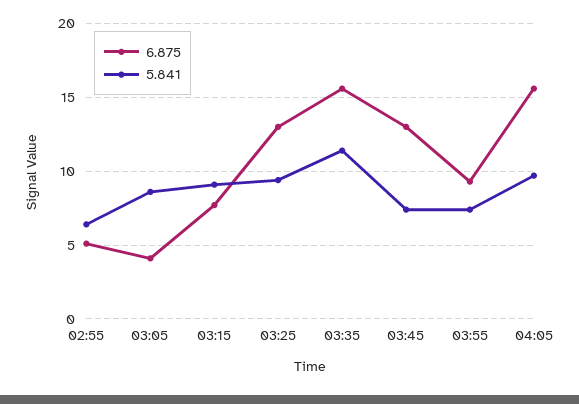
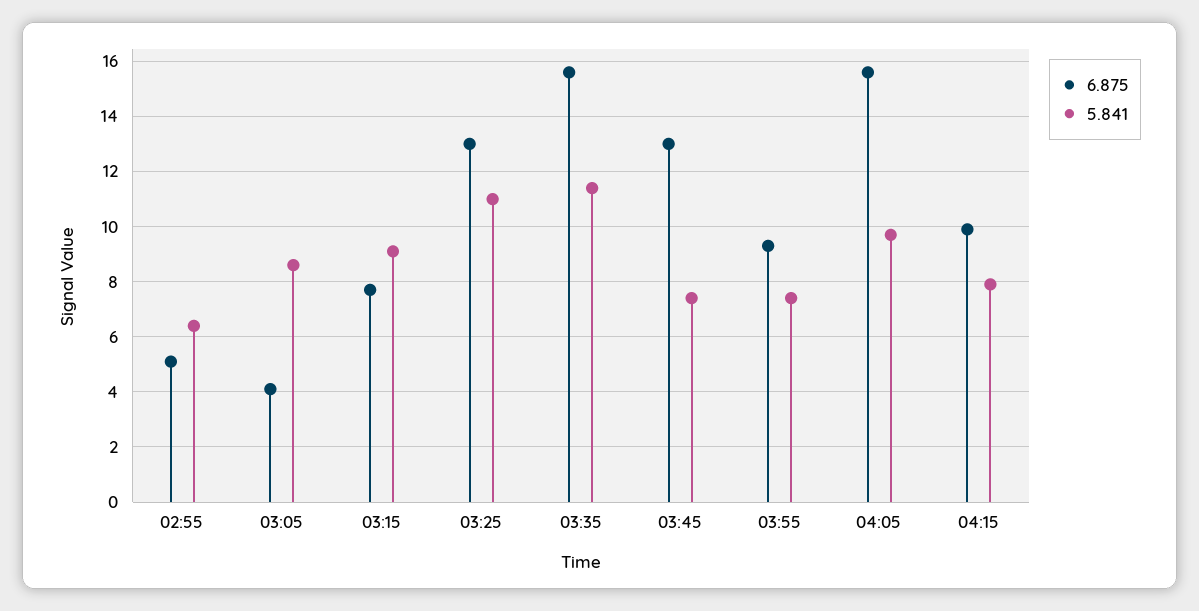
5.841, 03:25: 9.5 -> 11
6.875, 04:15: none -> 10
5.841, 04:15: none -> 8

